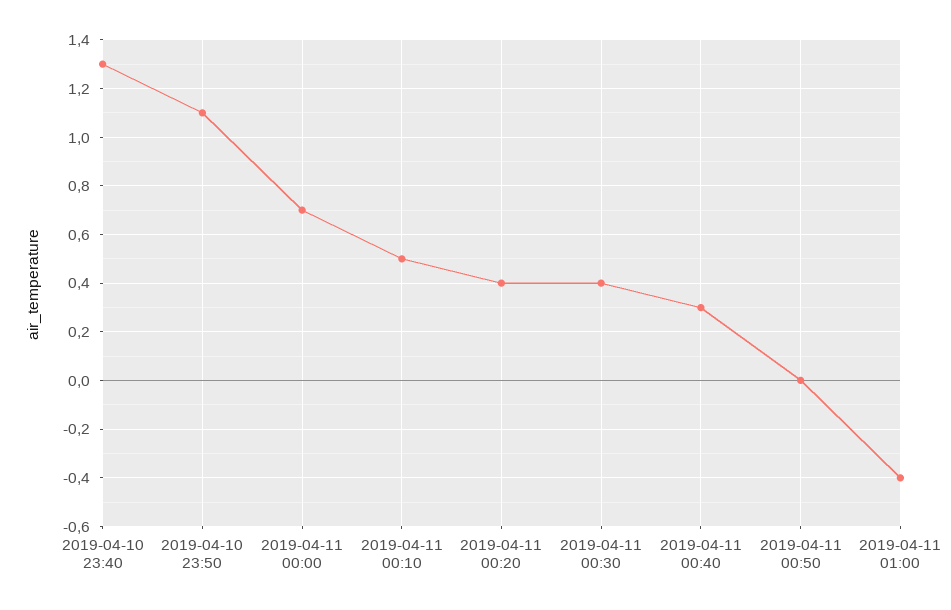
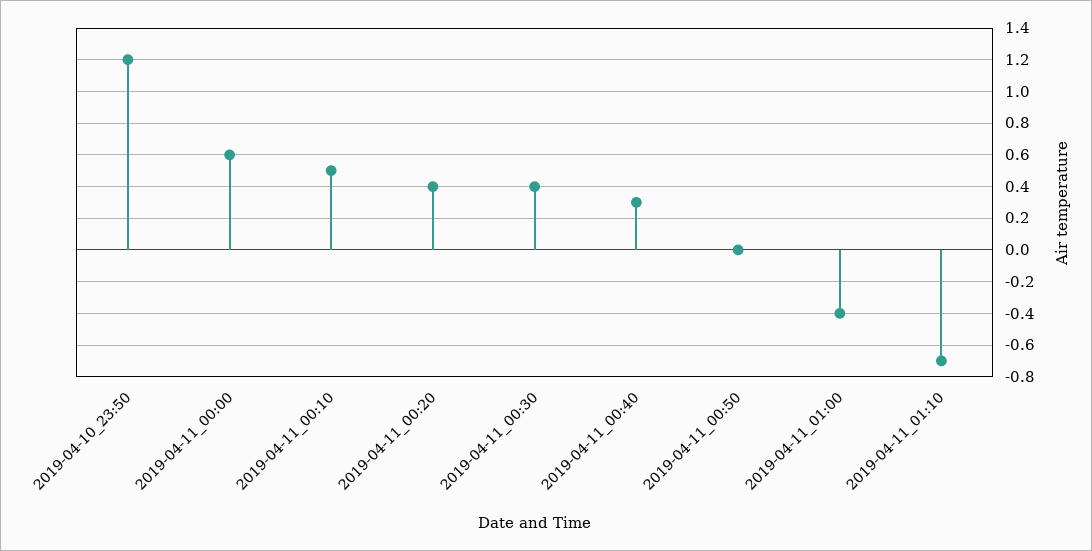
2019-04-10 23:40: 1.3 -> none
2019-04-10 23:50: 1.1 -> 1.2
2019-04-11 00:00: 0.7 -> 0.6
2019-04-11_01:10: none -> -0.7

